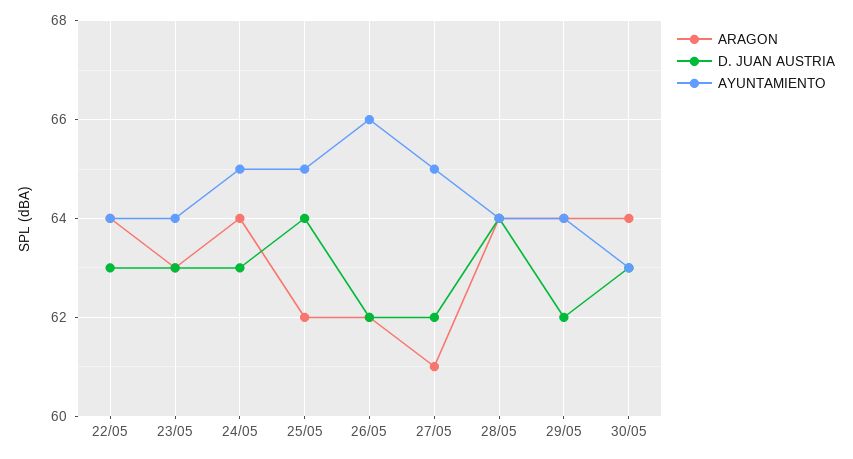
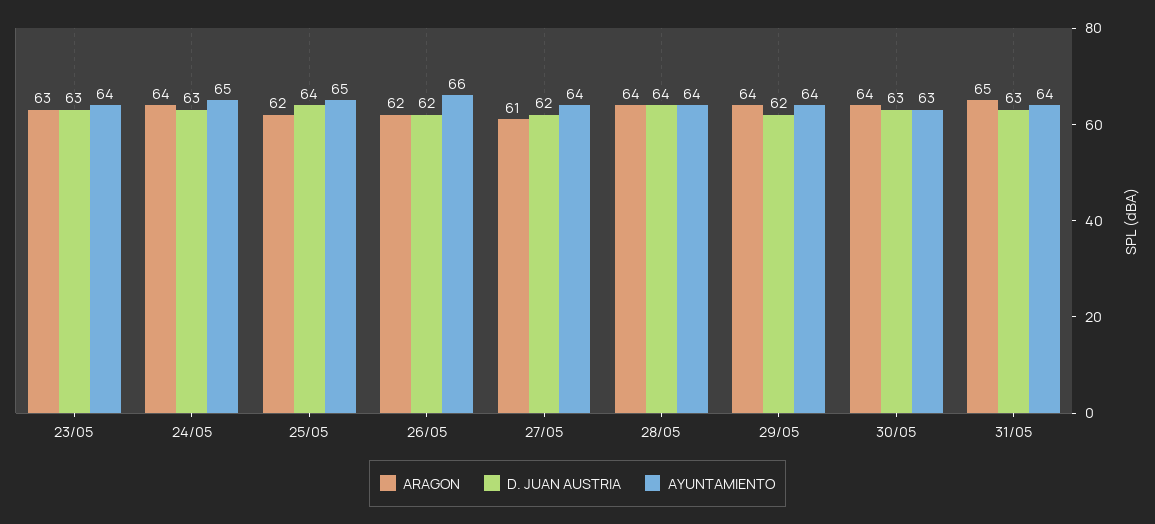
ARAGON, 22/05: 64 -> none
D. JUAN AUSTRIA, 22/05: 63 -> none
AYUNTAMIENTO, 22/05: 64 -> none
AYUNTAMIENTO, 27/05: 65 -> 64
ARAGON, 31/05: none -> 65
D. JUAN AUSTRIA, 31/05: none -> 63
AYUNTAMIENTO, 31/05: none -> 64

